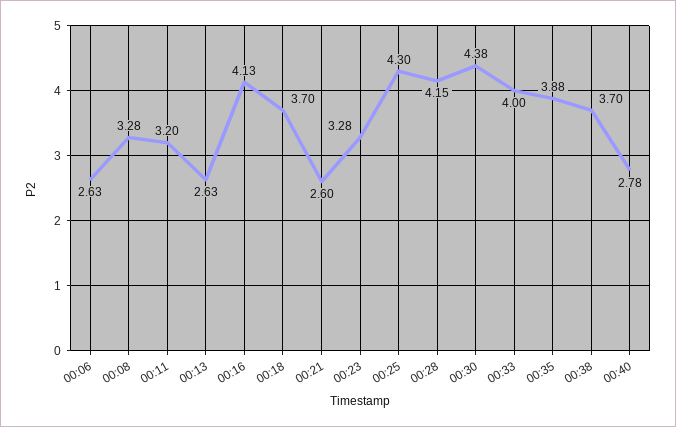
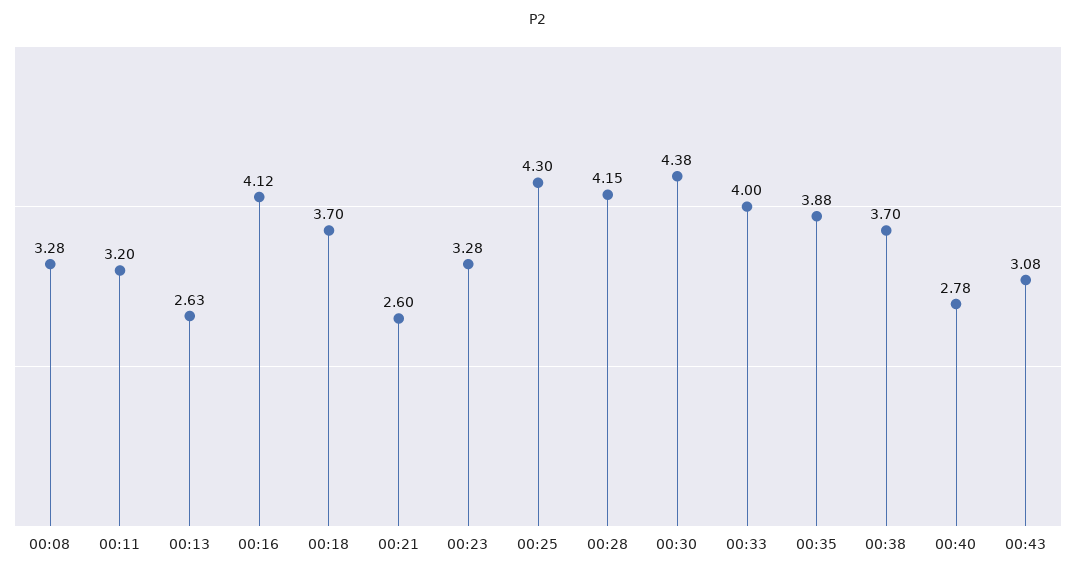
00:06: 2.63 -> none
00:16: 4.13 -> 4.12
00:43: none -> 3.08

